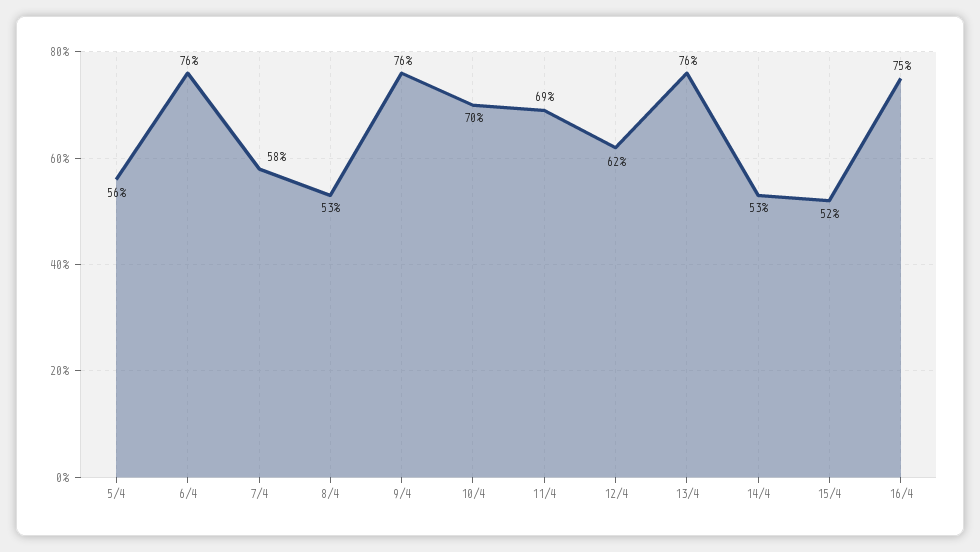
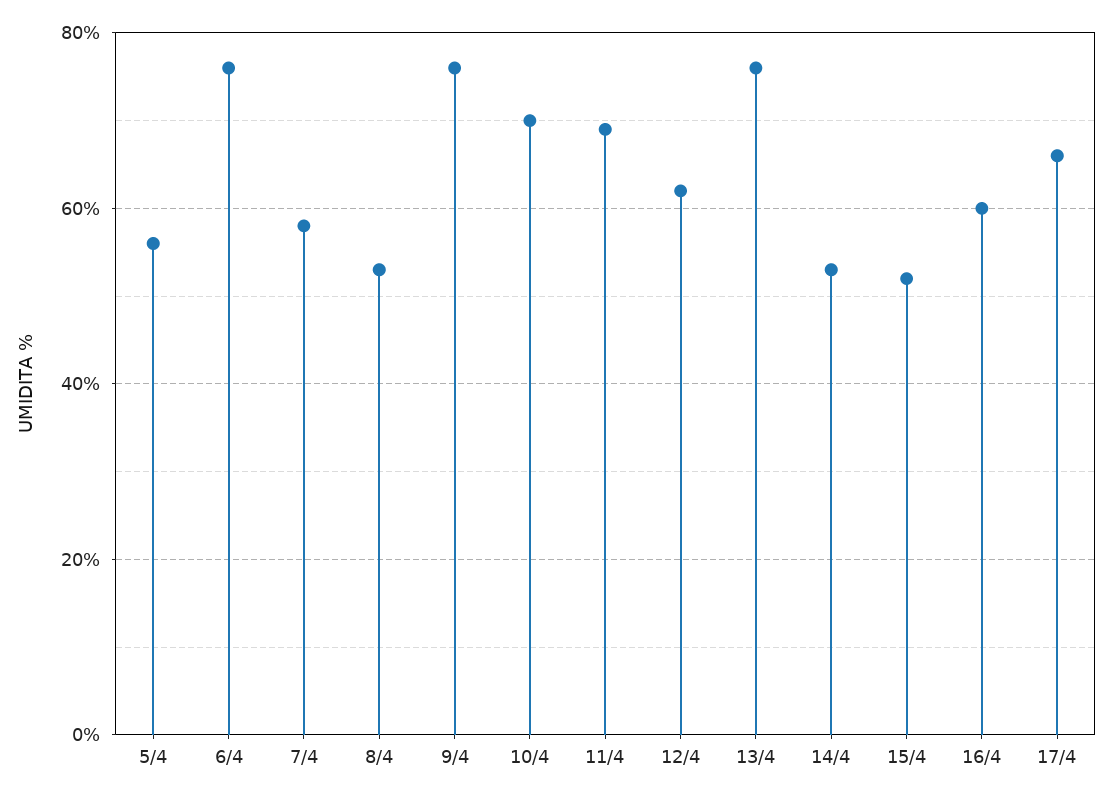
16/4: 75 -> 60
17/4: none -> 65

